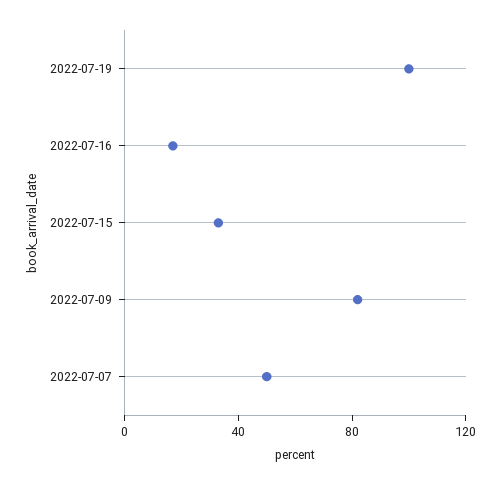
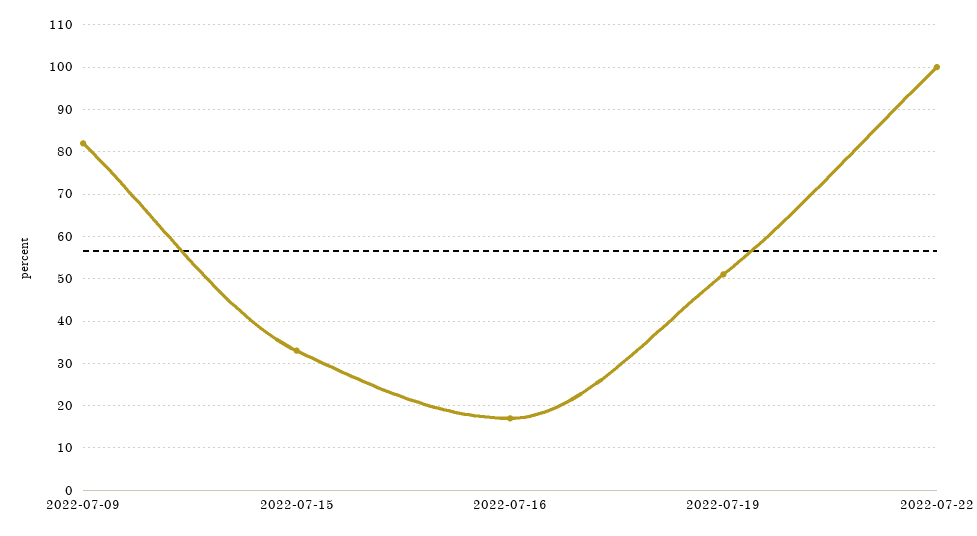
2022-07-19: 100 -> 50
2022-07-07: 50 -> none
2022-07-22: none -> 100

